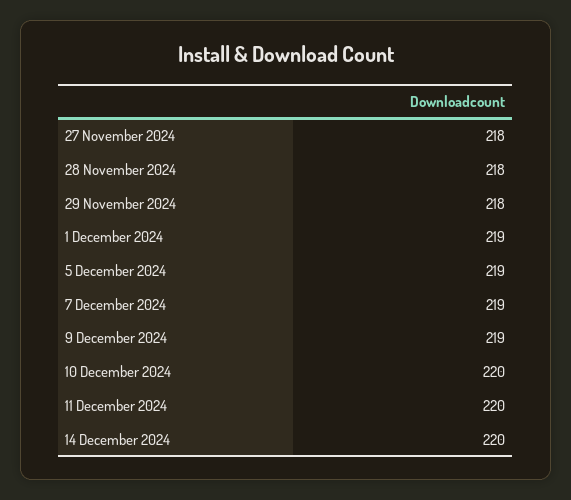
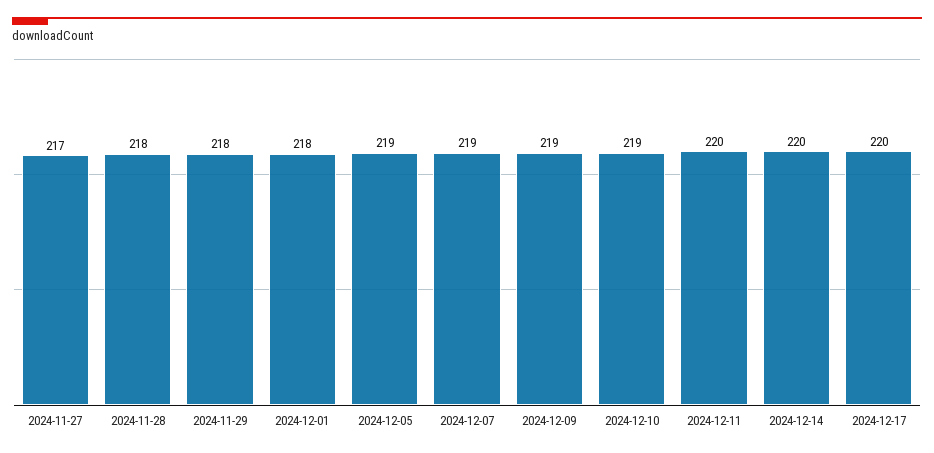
27 November 2024: 218 -> 217
1 December 2024: 219 -> 218
10 December 2024: 220 -> 219
2024-12-17: none -> 220

